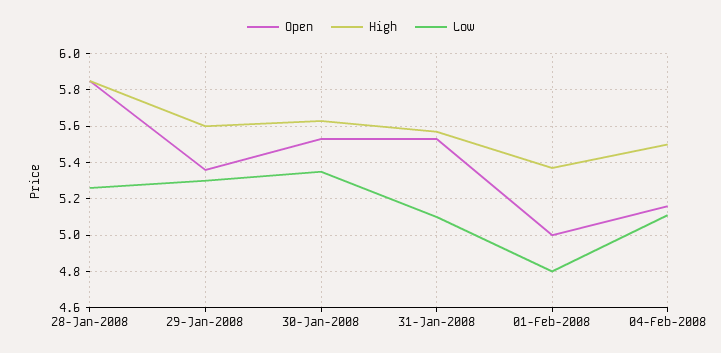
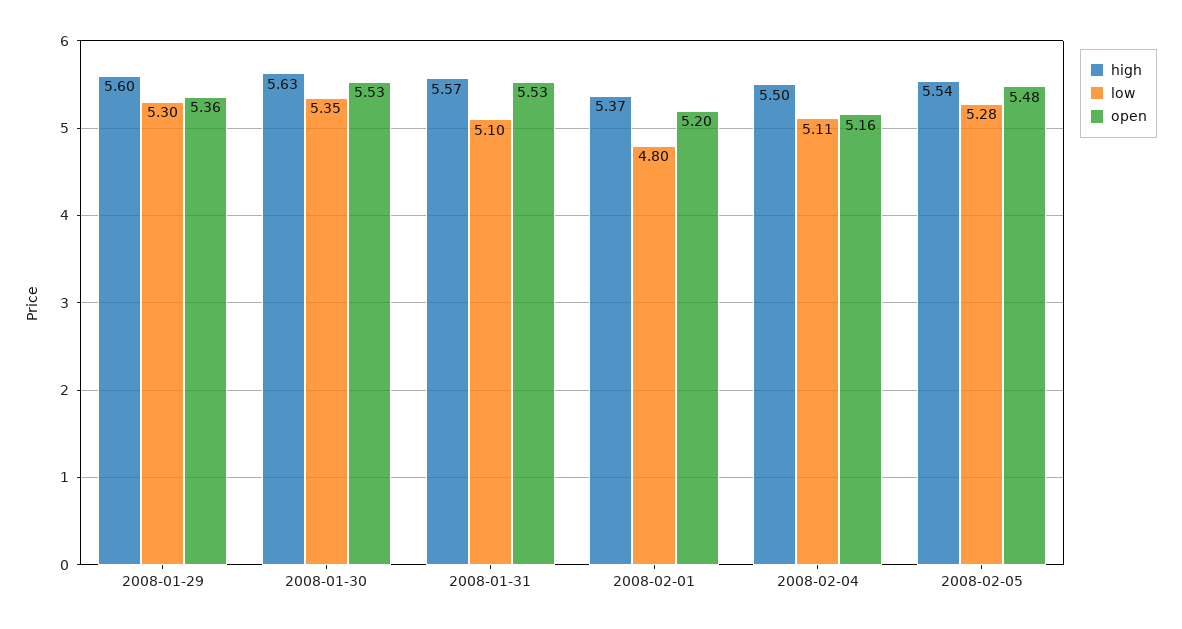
Open, 28-Jan-2008: 5.85 -> none
High, 28-Jan-2008: 5.85 -> none
Low, 28-Jan-2008: 5.25 -> none
Open, 01-Feb-2008: 5 -> 5.2
High, 2008-02-05: none -> 5.54
Low, 2008-02-05: none -> 5.28
Open, 2008-02-05: none -> 5.48

